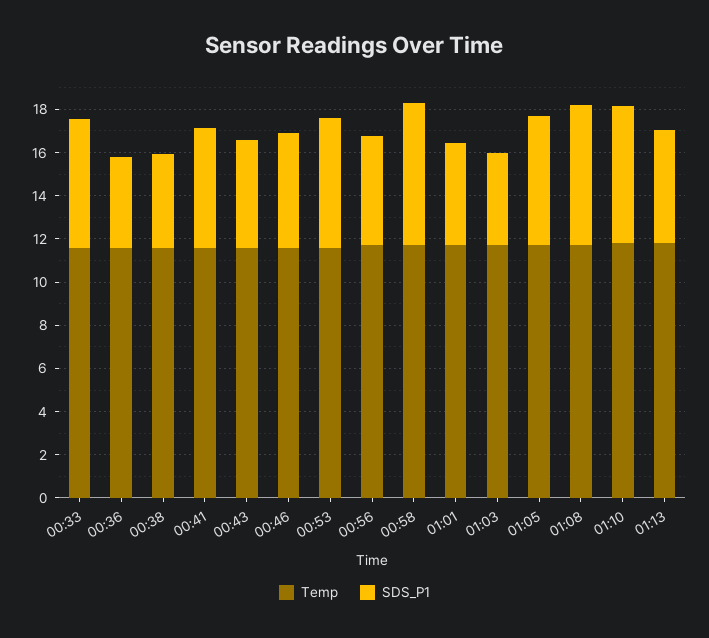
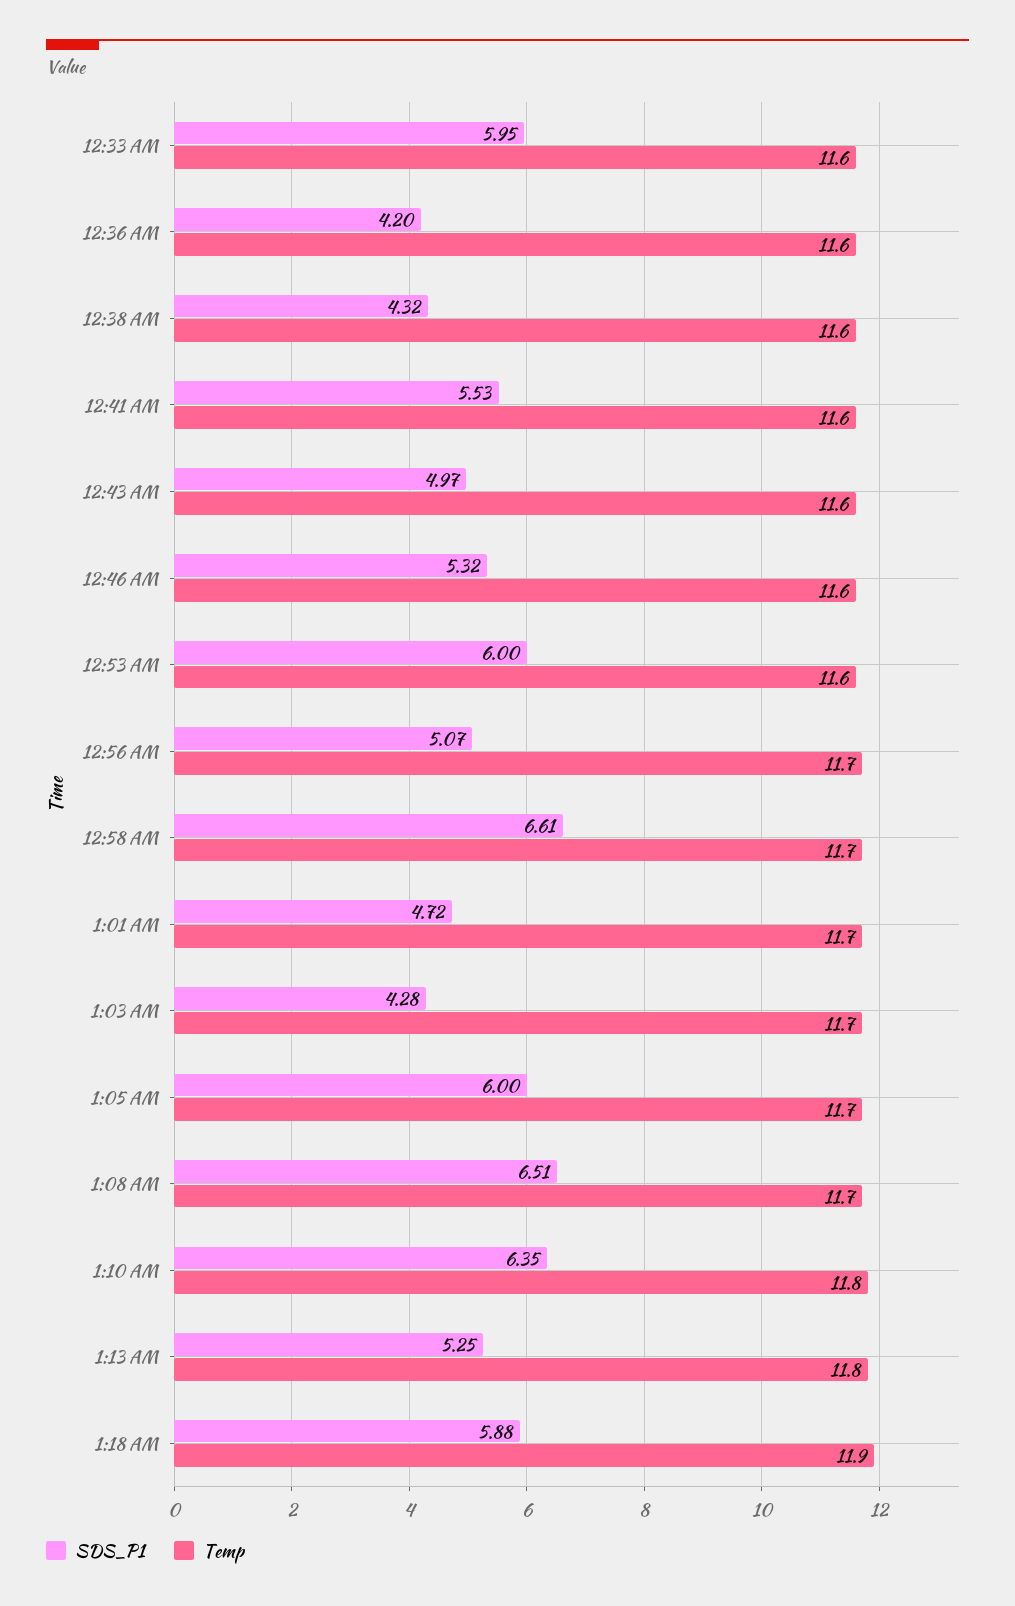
SDS_P1, 1:18 AM: none -> 5.88
Temp, 1:18 AM: none -> 11.9

